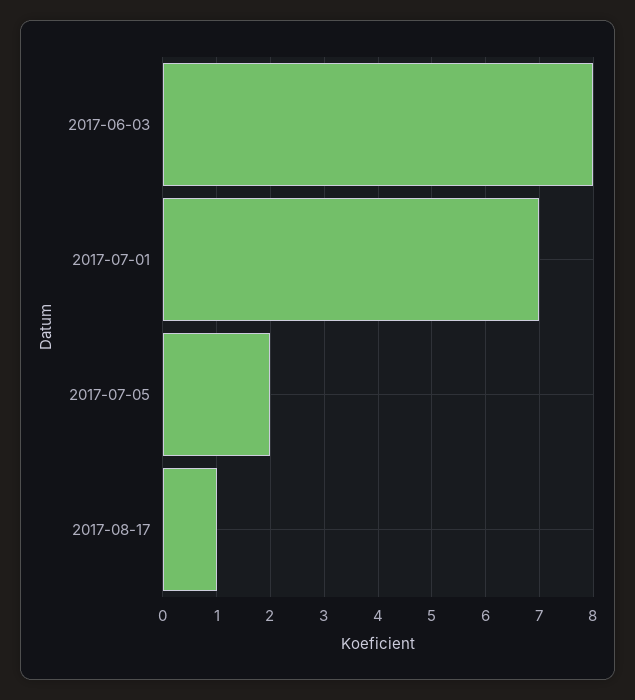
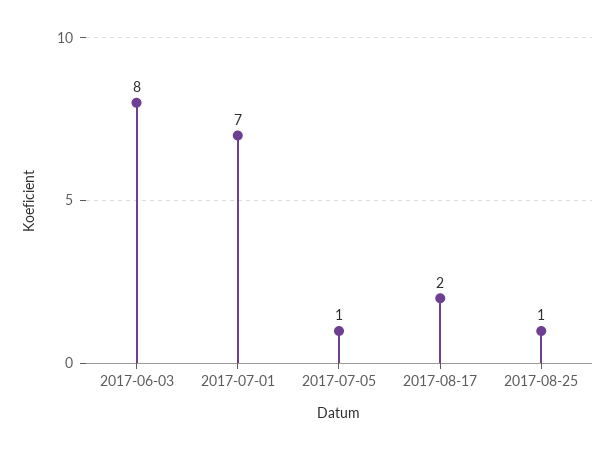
2017-07-05: 2 -> 1
2017-08-17: 1 -> 2
2017-08-25: none -> 1

